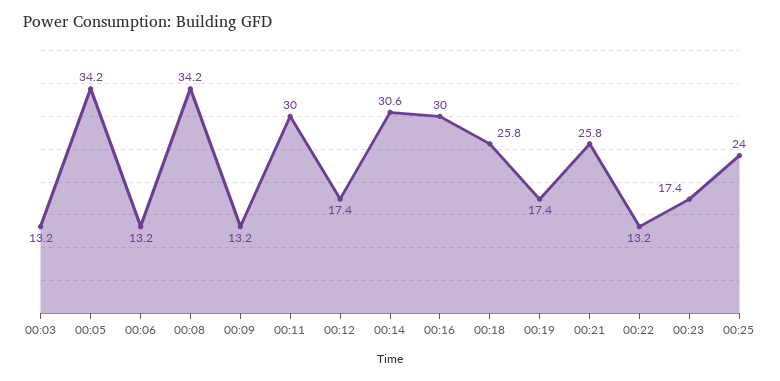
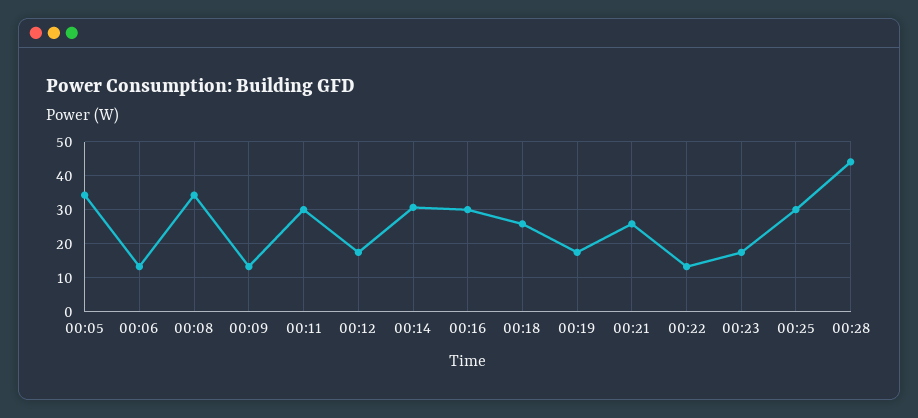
00:03: 13.2 -> none
00:25: 24 -> 30
00:28: none -> 44

